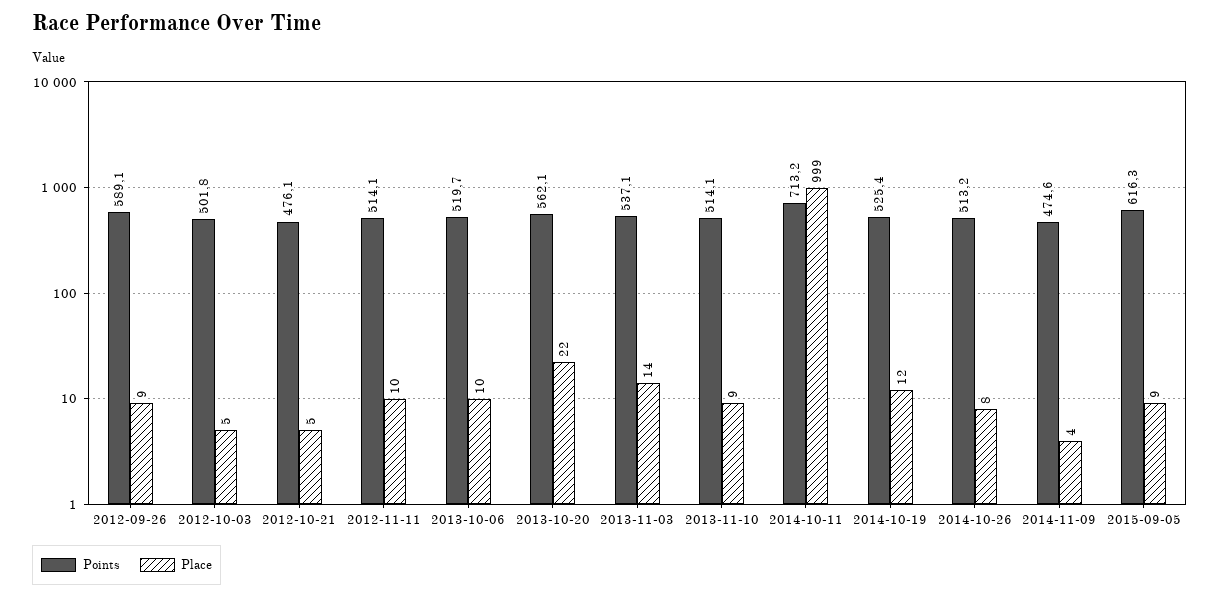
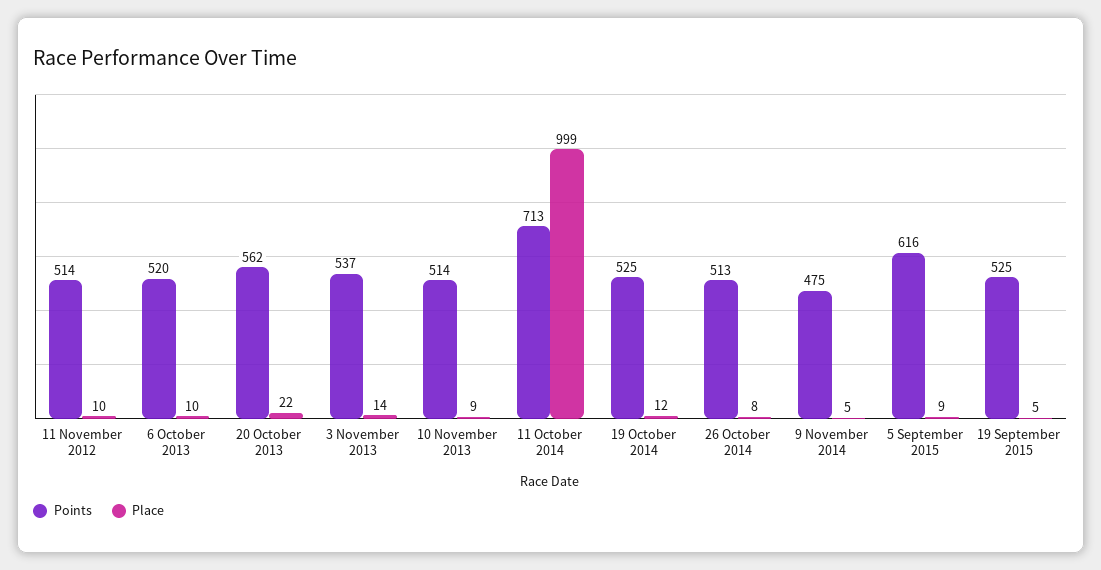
Points, 2012-09-26: 589.1 -> none
Place, 2012-09-26: 9 -> none
Points, 2012-10-03: 501.8 -> none
Place, 2012-10-03: 5 -> none
Points, 2012-10-21: 476.1 -> none
Place, 2012-10-21: 5 -> none
Place, 2014-11-09: 4 -> 5
Points, 19 September 2015: none -> 525
Place, 19 September 2015: none -> 5

